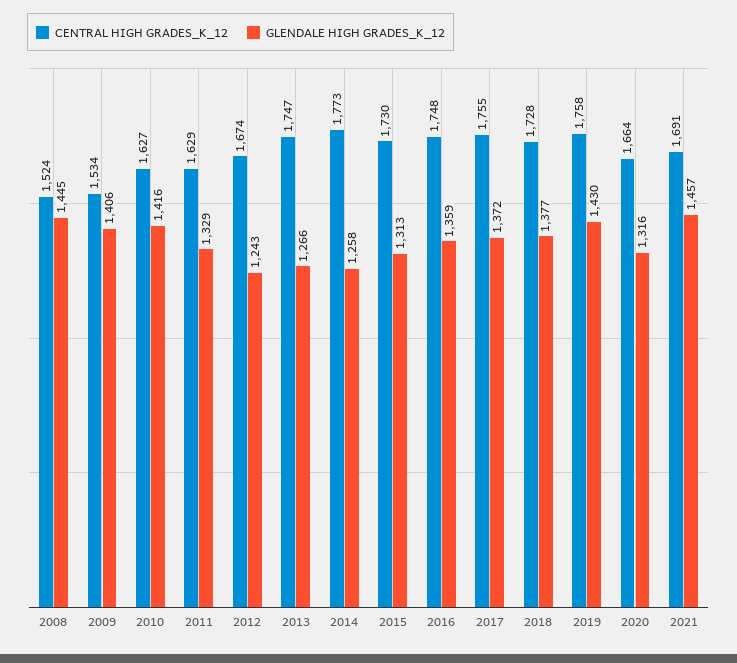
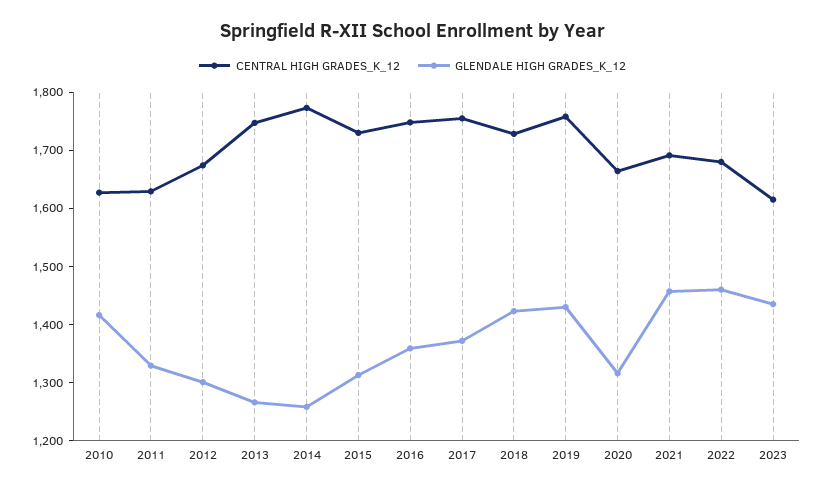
CENTRAL HIGH GRADES_K_12, 2008: 1524 -> none
GLENDALE HIGH GRADES_K_12, 2008: 1445 -> none
CENTRAL HIGH GRADES_K_12, 2009: 1534 -> none
GLENDALE HIGH GRADES_K_12, 2009: 1406 -> none
GLENDALE HIGH GRADES_K_12, 2012: 1243 -> 1300
GLENDALE HIGH GRADES_K_12, 2018: 1377 -> 1420
CENTRAL HIGH GRADES_K_12, 2022: none -> 1680
GLENDALE HIGH GRADES_K_12, 2022: none -> 1460
CENTRAL HIGH GRADES_K_12, 2023: none -> 1620
GLENDALE HIGH GRADES_K_12, 2023: none -> 1440

